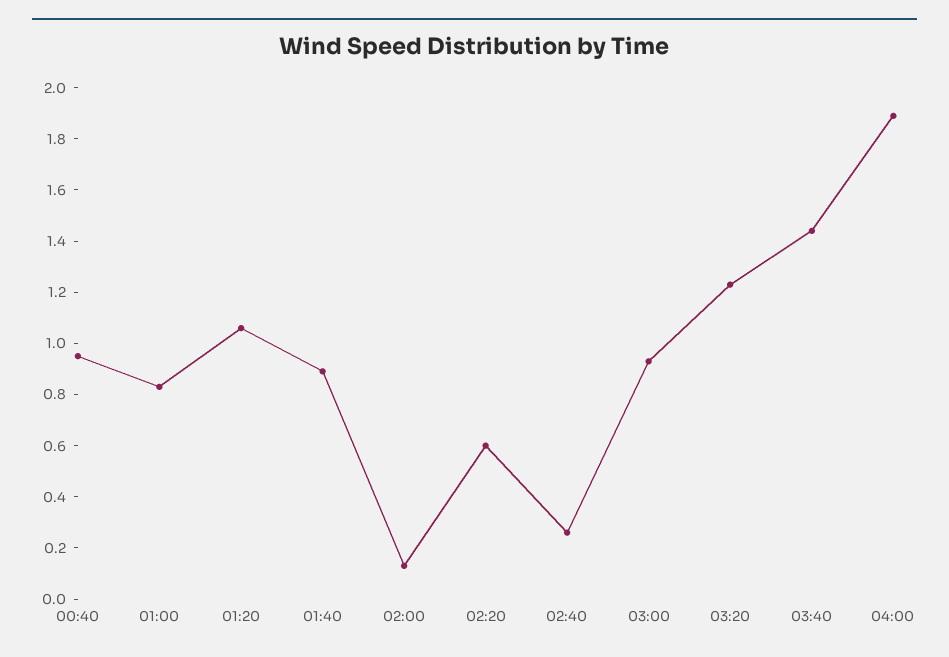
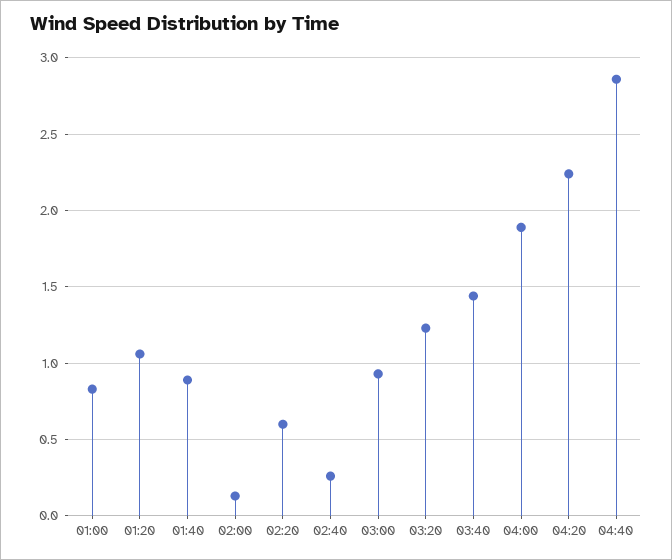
00:40: 0.95 -> none
04:20: none -> 2.25
04:40: none -> 2.85

